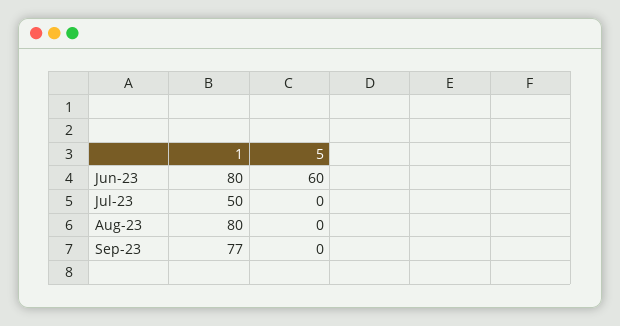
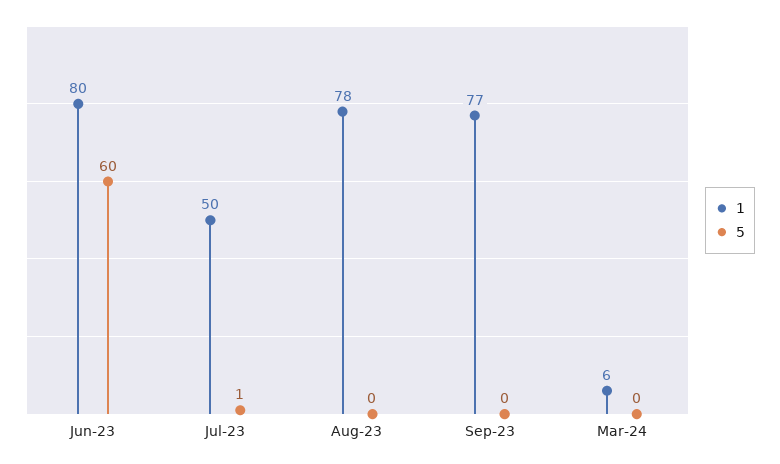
5, Jul-23: 0 -> 1
1, Aug-23: 80 -> 78
1, Mar-24: none -> 6
5, Mar-24: none -> 0

